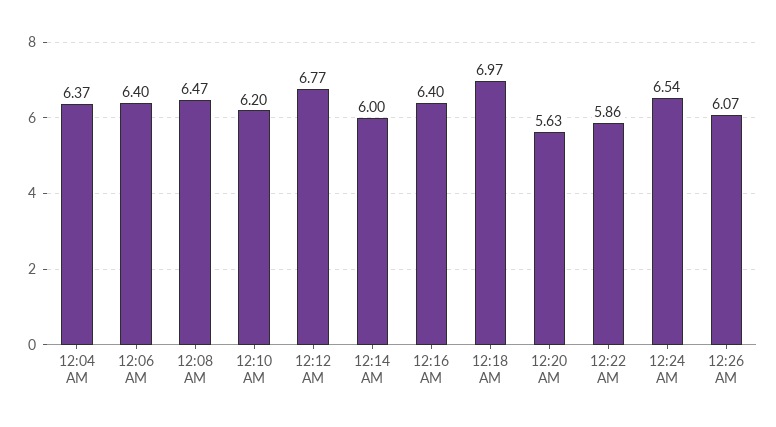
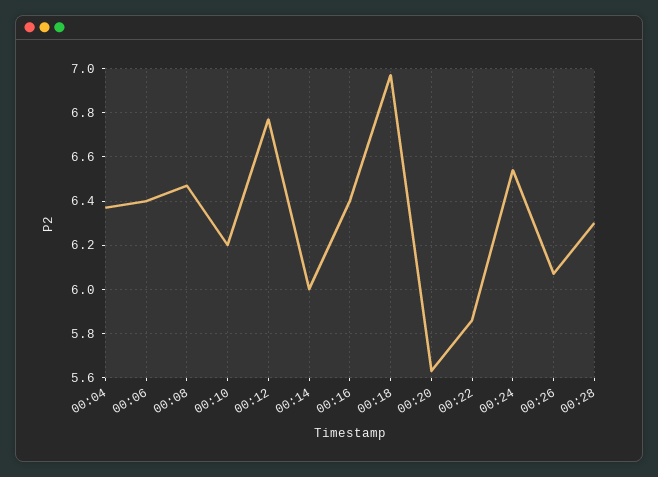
00:28: none -> 6.3

